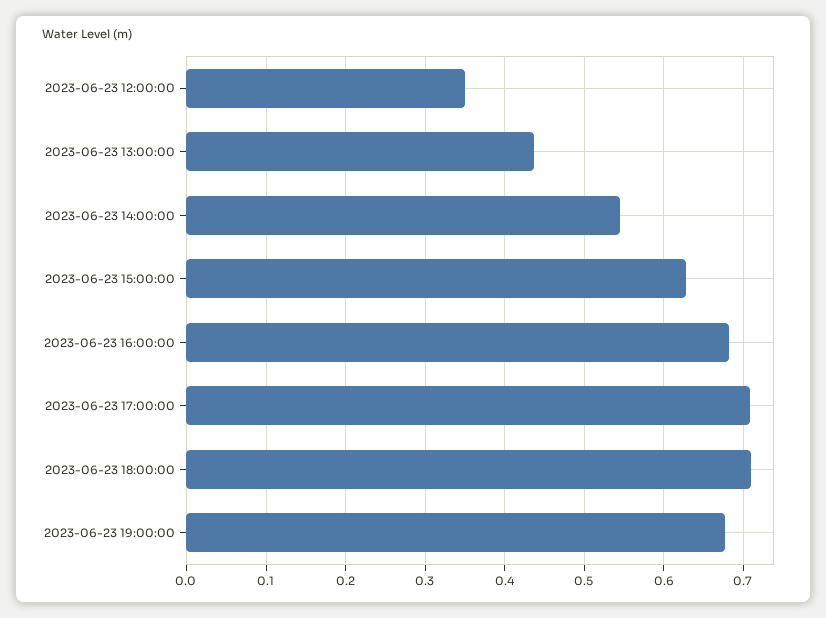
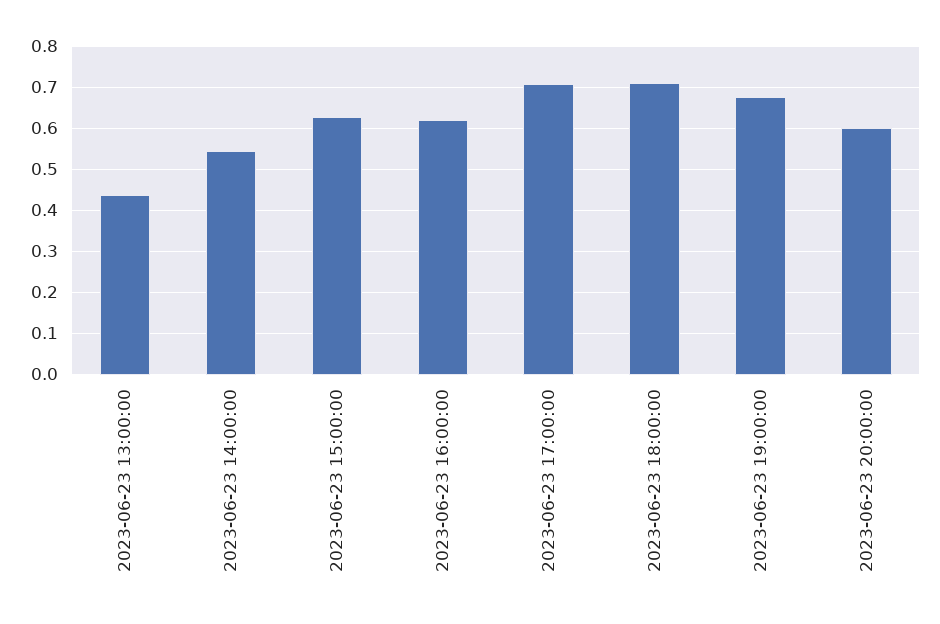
2023-06-23 12:00:00: 0.35 -> none
2023-06-23 16:00:00: 0.68 -> 0.62
2023-06-23 20:00:00: none -> 0.6

